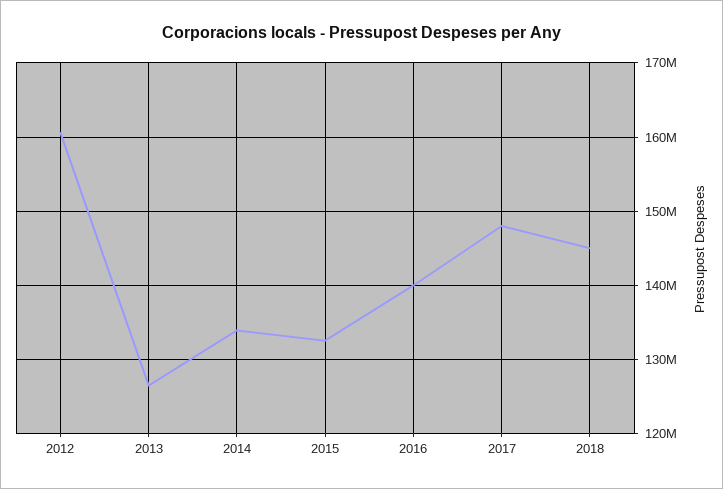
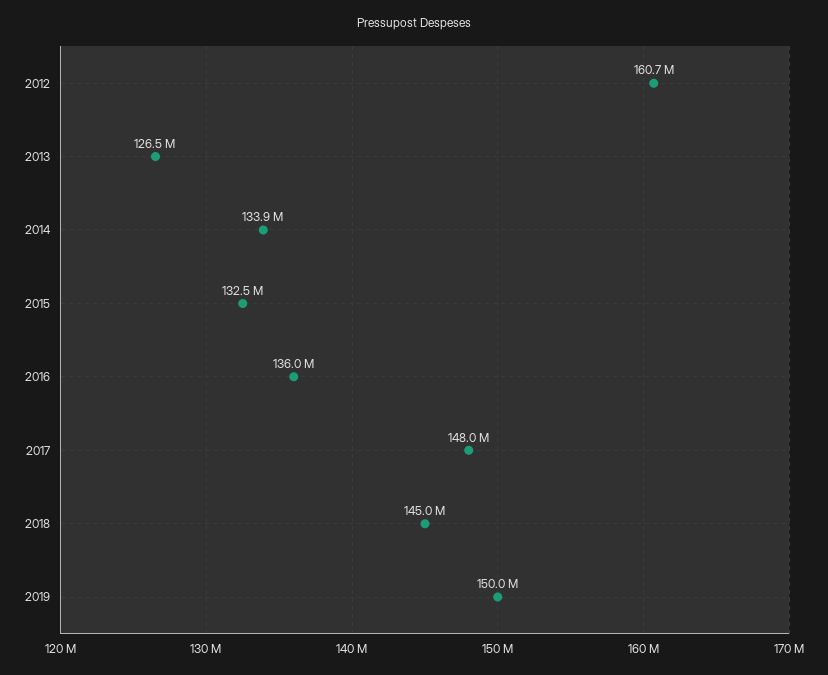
2016: 140000000 -> 136000000
2019: none -> 150000000

